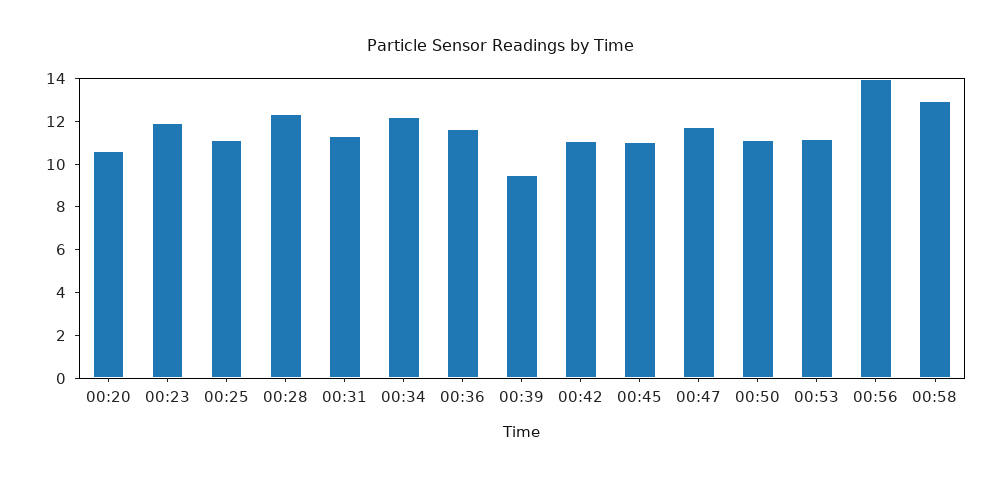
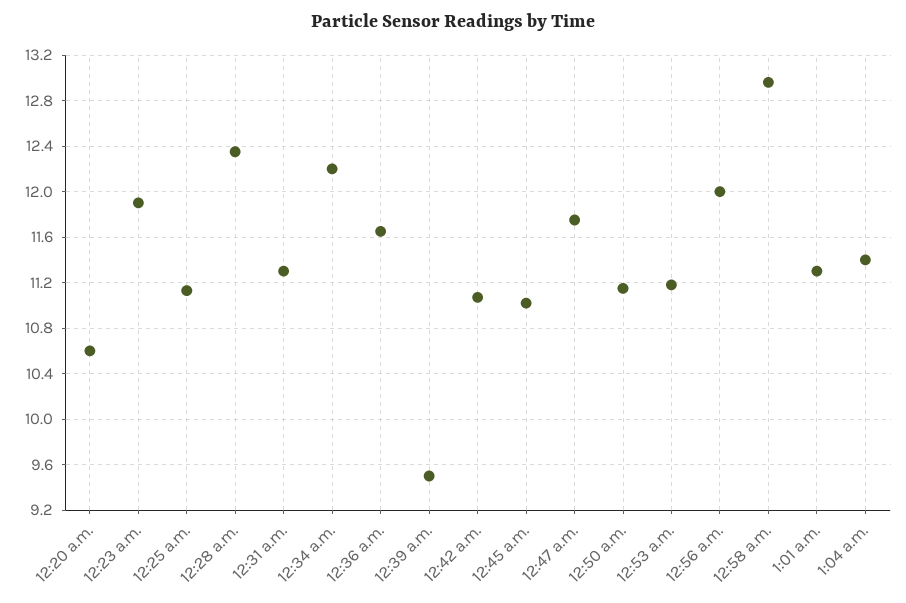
00:56: 14 -> 12
1:01 a.m.: none -> 11.3
1:04 a.m.: none -> 11.4

